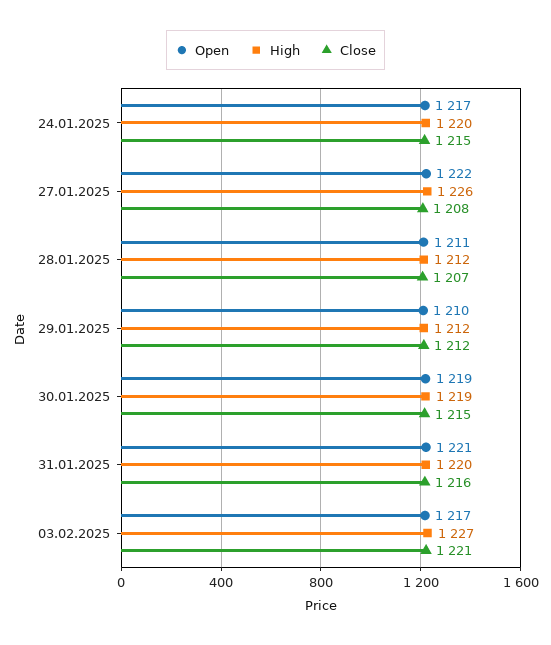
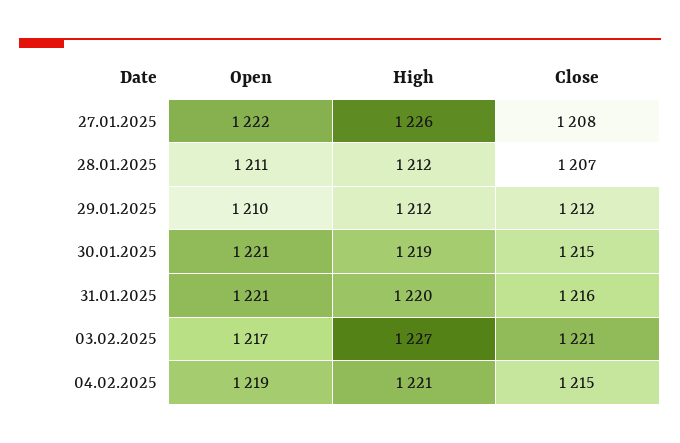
Open, 24.01.2025: 1217 -> none
High, 24.01.2025: 1220 -> none
Close, 24.01.2025: 1215 -> none
Open, 30.01.2025: 1219 -> 1221
Open, 04.02.2025: none -> 1219
High, 04.02.2025: none -> 1221
Close, 04.02.2025: none -> 1215

